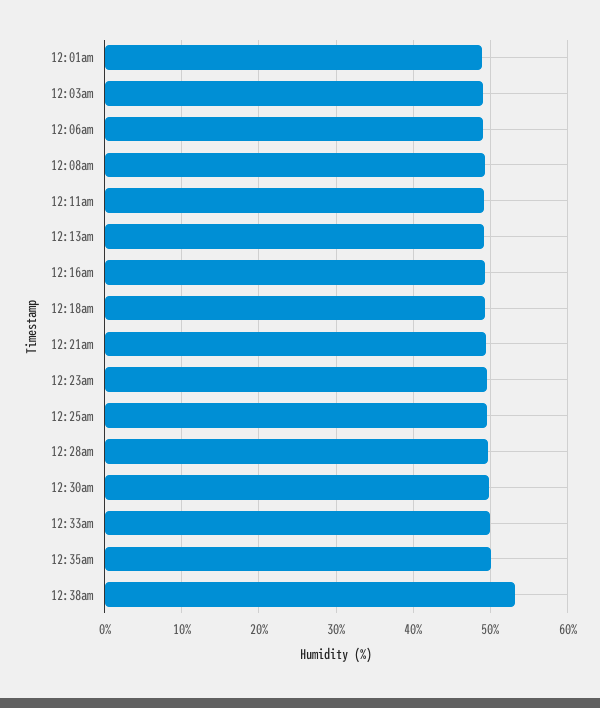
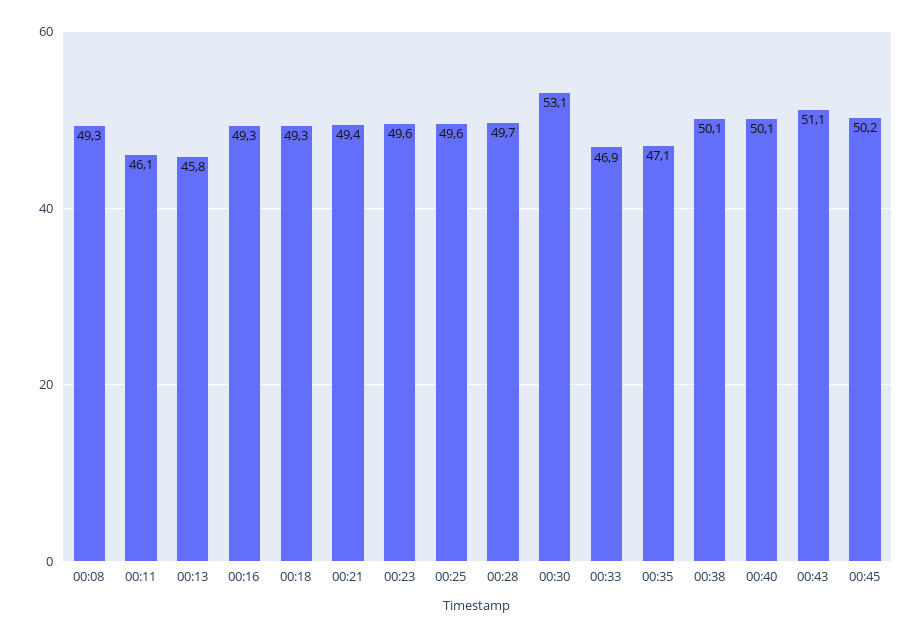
12:01am: 49 -> none
12:03am: 49 -> none
12:06am: 49 -> none
12:11am: 49 -> 46.1
12:13am: 49 -> 45.8
12:30am: 50 -> 53.1
12:33am: 50 -> 46.9
12:35am: 50 -> 47.1
12:38am: 53 -> 50.1
00:40: none -> 50.1
00:43: none -> 51.1
00:45: none -> 50.2

